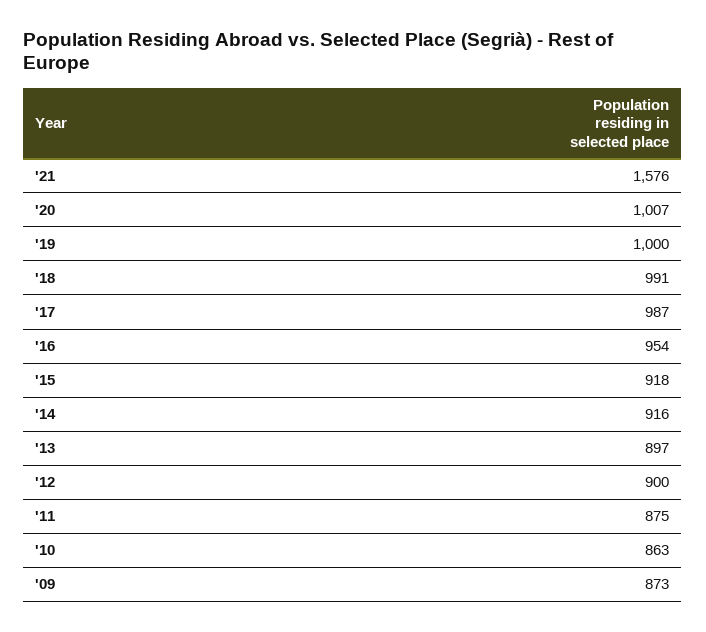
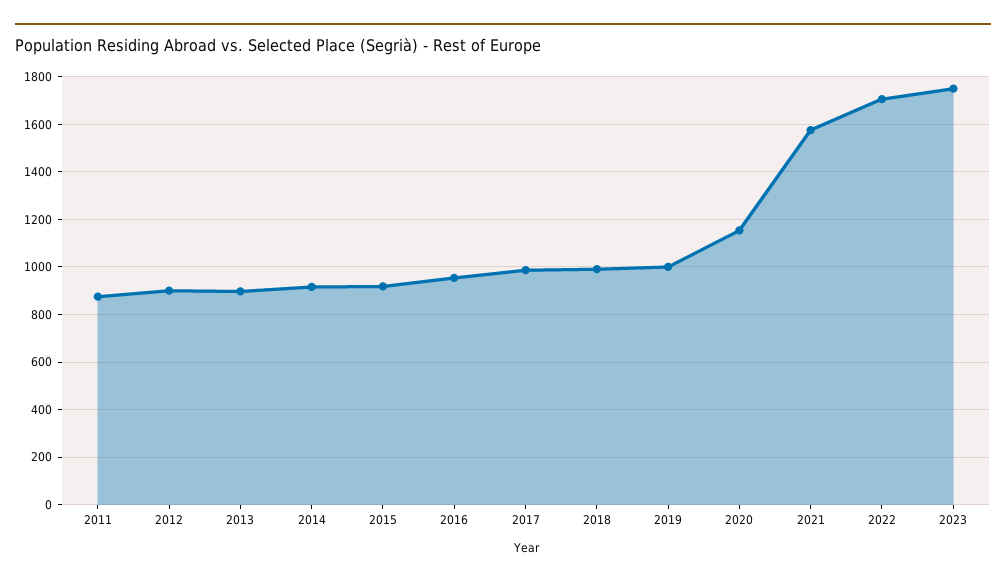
'20: 1007 -> 1150
'10: 863 -> none
'09: 873 -> none
2022: none -> 1700
2023: none -> 1750

